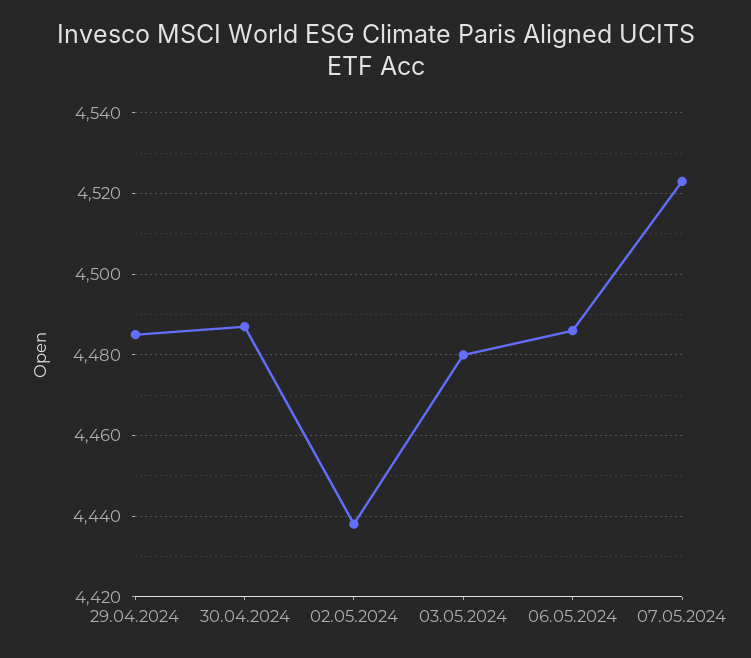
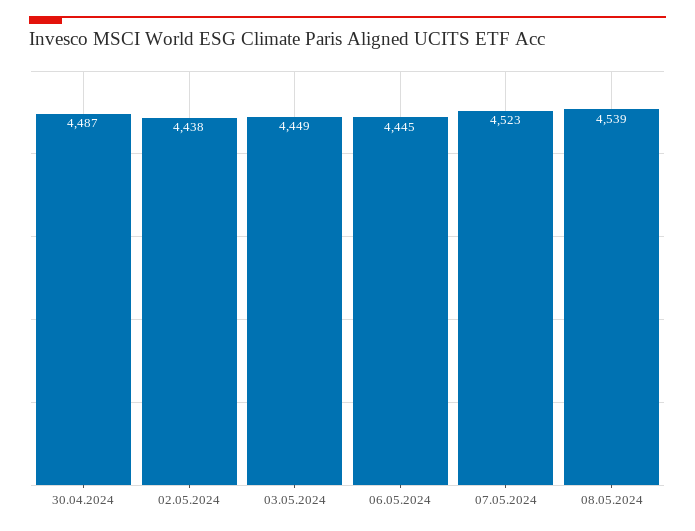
29.04.2024: 4485 -> none
03.05.2024: 4480 -> 4449
06.05.2024: 4485 -> 4445
08.05.2024: none -> 4539

